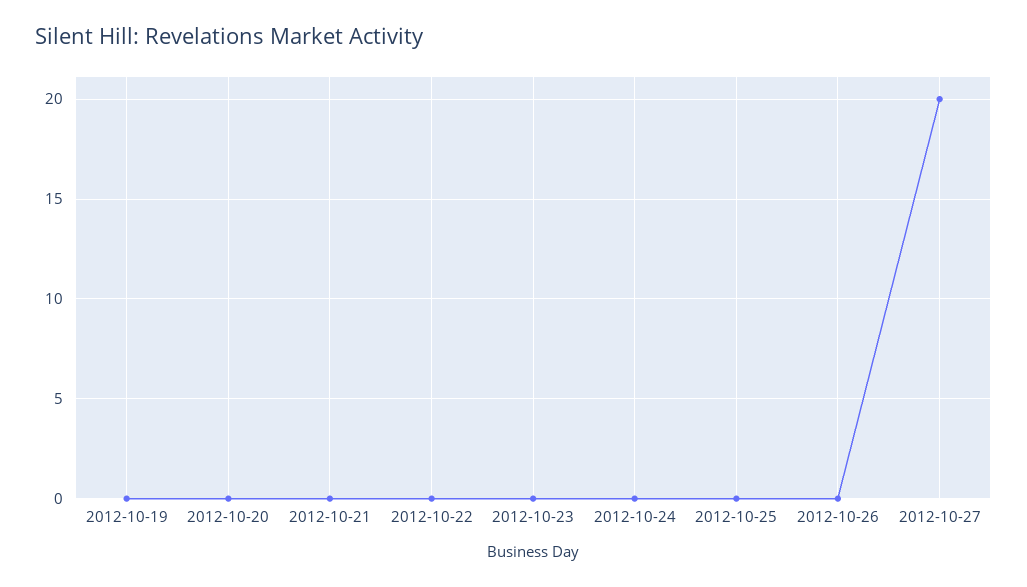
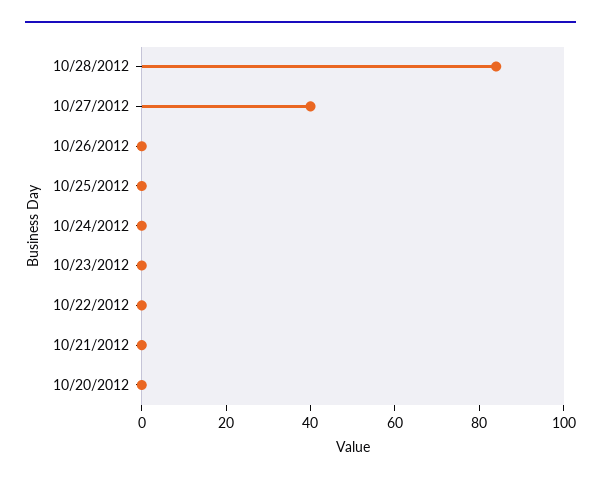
2012-10-19: 0 -> none
2012-10-27: 20 -> 40
10/28/2012: none -> 85

